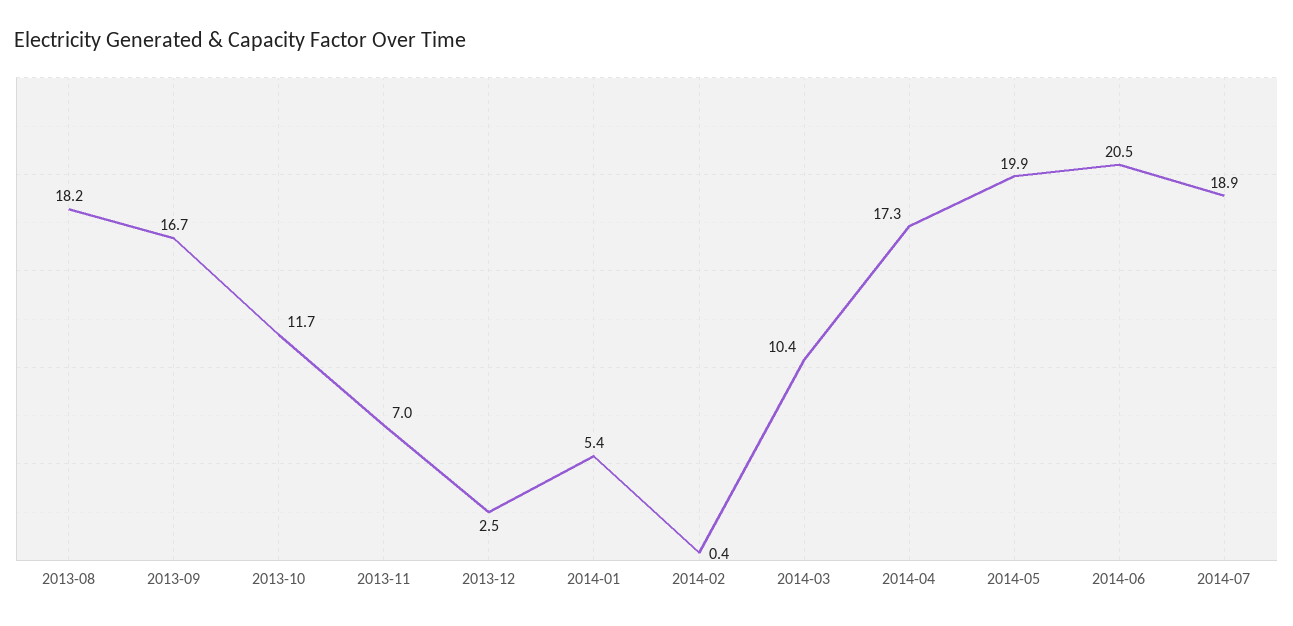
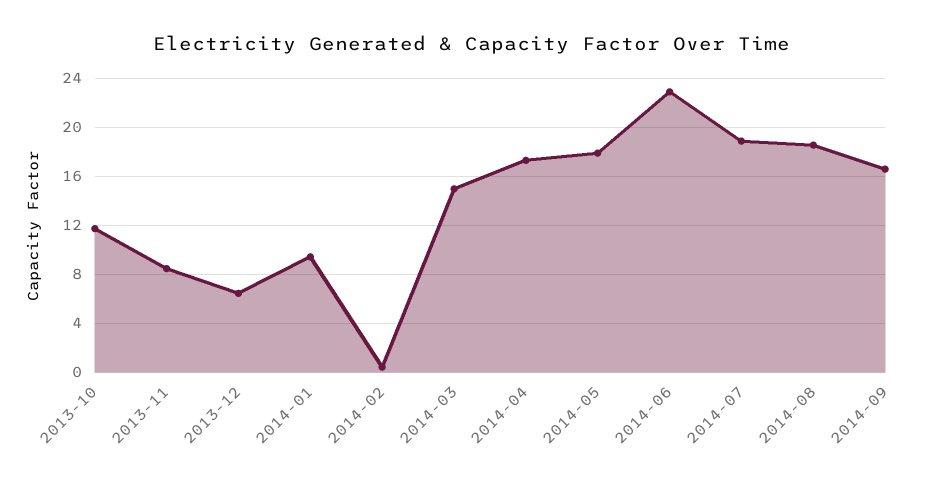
2013-08: 18.2 -> none
2013-09: 16.7 -> none
2013-11: 7 -> 8.5
2013-12: 2.5 -> 6.5
2014-01: 5.4 -> 9.5
2014-03: 10.4 -> 15
2014-05: 19.9 -> 18
2014-06: 20.5 -> 23
2014-08: none -> 18.5
2014-09: none -> 16.5

